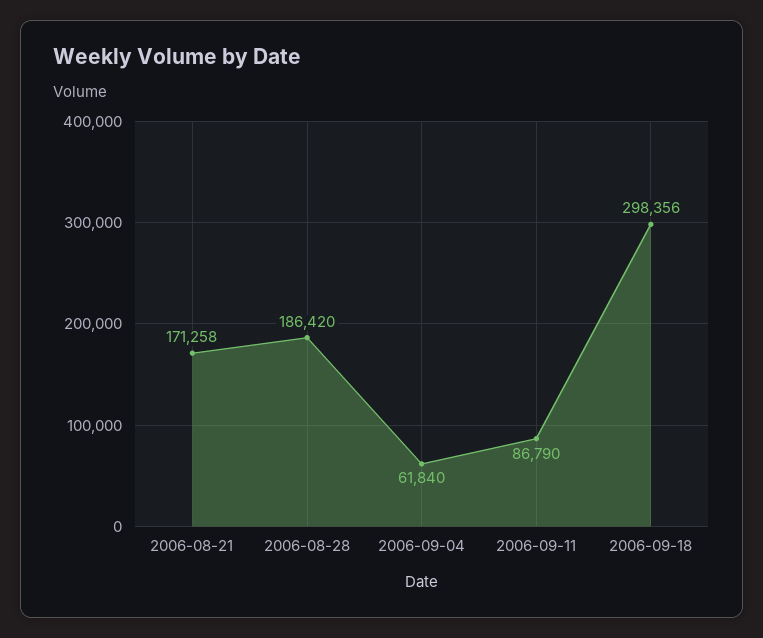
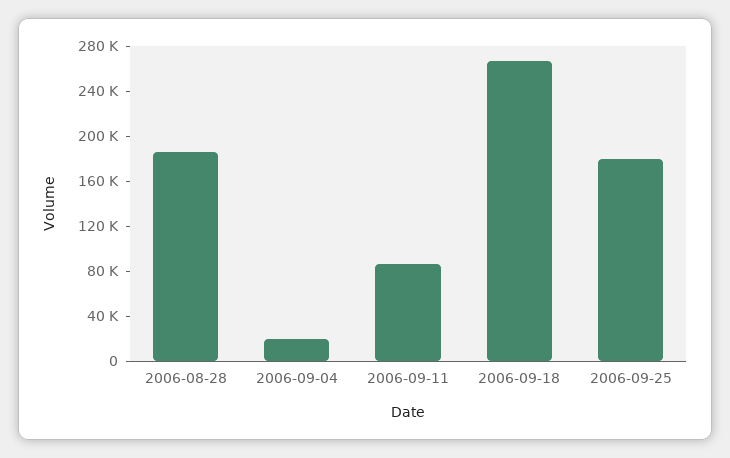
2006-08-21: 171258 -> none
2006-09-04: 61840 -> 20000
2006-09-18: 298356 -> 270000
2006-09-25: none -> 180000

